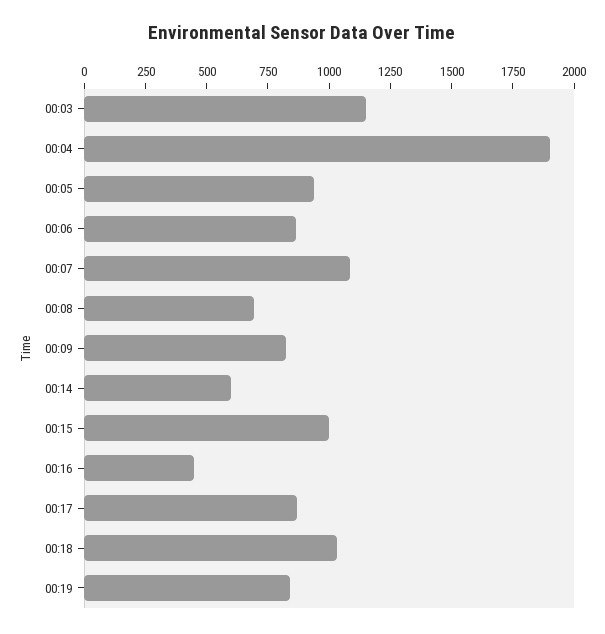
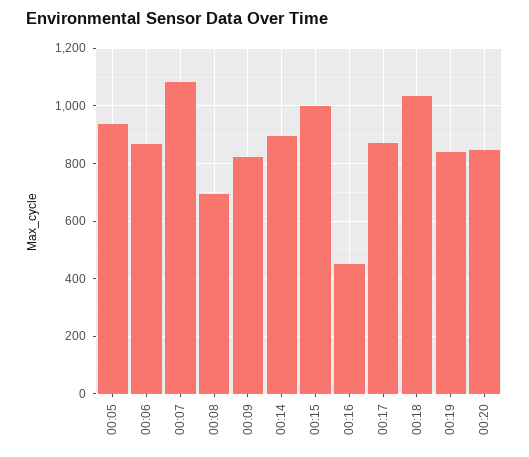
00:03: 1150 -> none
00:04: 1900 -> none
00:14: 600 -> 900
00:20: none -> 850

